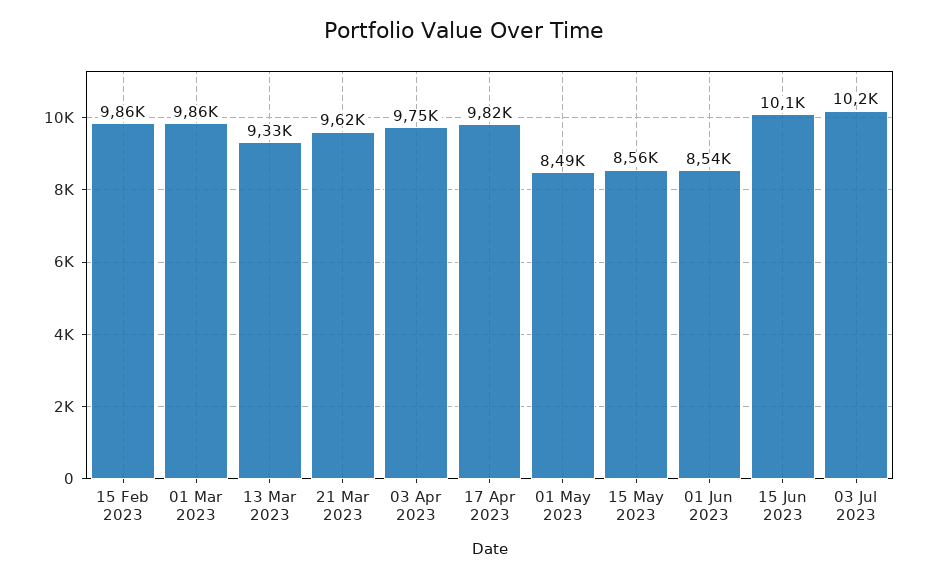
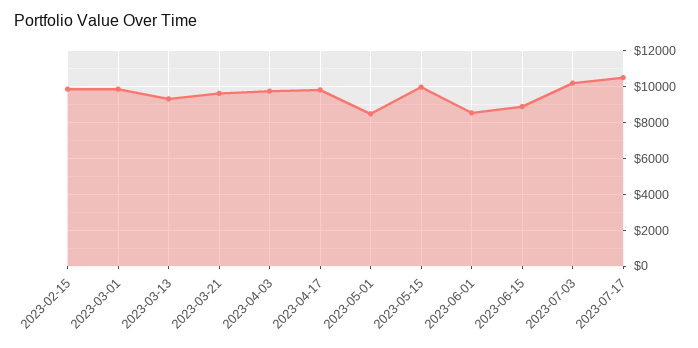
15 May 2023: 8560 -> 10000
15 Jun 2023: 10100 -> 9000
2023-07-17: none -> 10500

